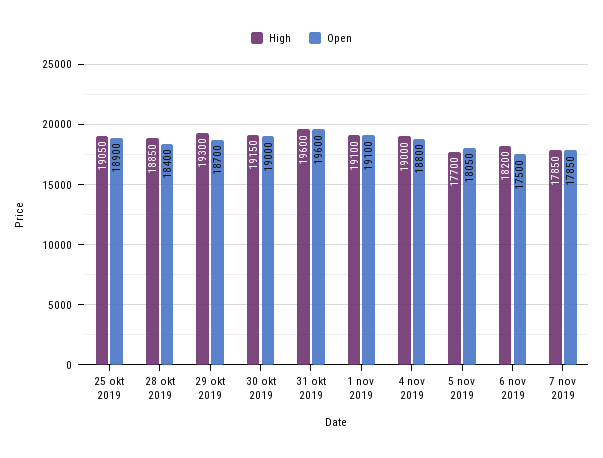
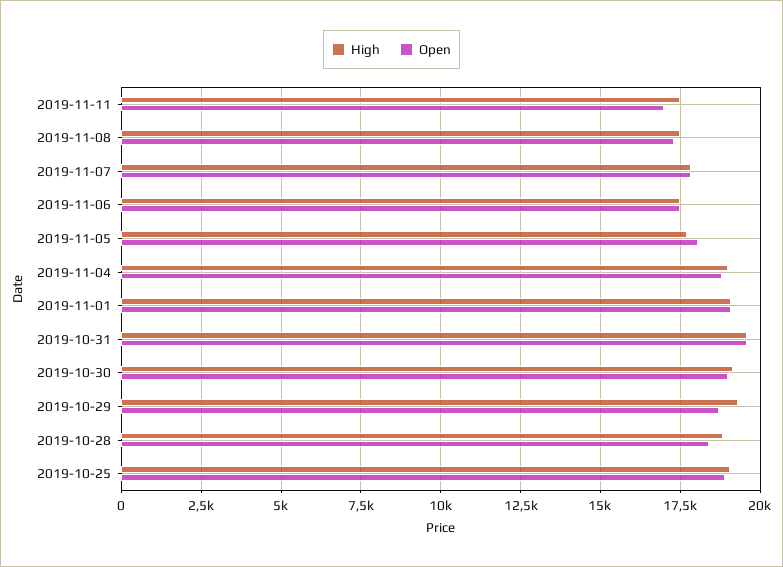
High, 6 nov 2019: 18200 -> 17500
High, 2019-11-11: none -> 17500
Open, 2019-11-11: none -> 17000
High, 2019-11-08: none -> 17500
Open, 2019-11-08: none -> 17250

